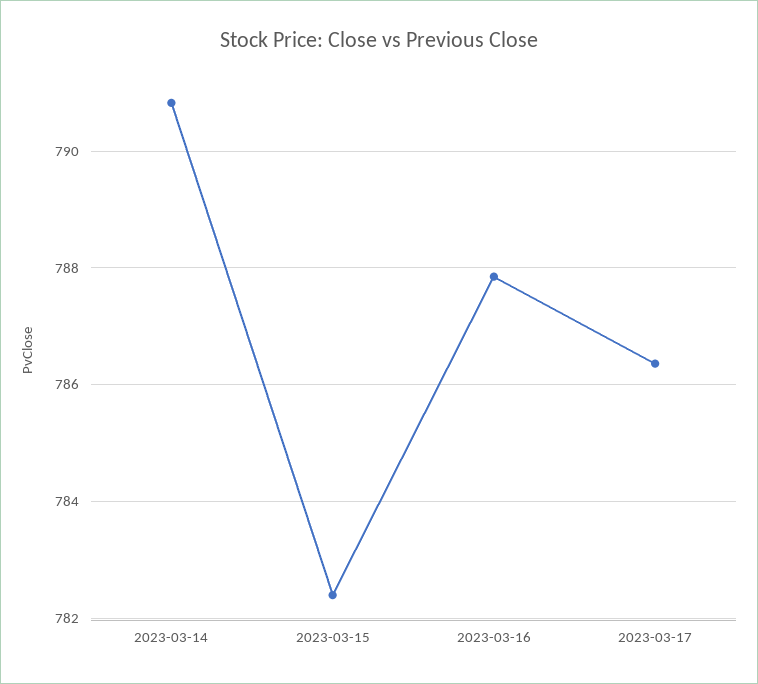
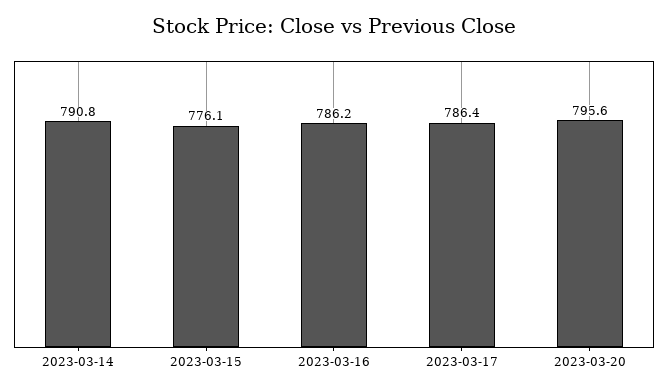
2023-03-15: 782.4 -> 776.1
2023-03-16: 787.8 -> 786.2
2023-03-20: none -> 795.6

